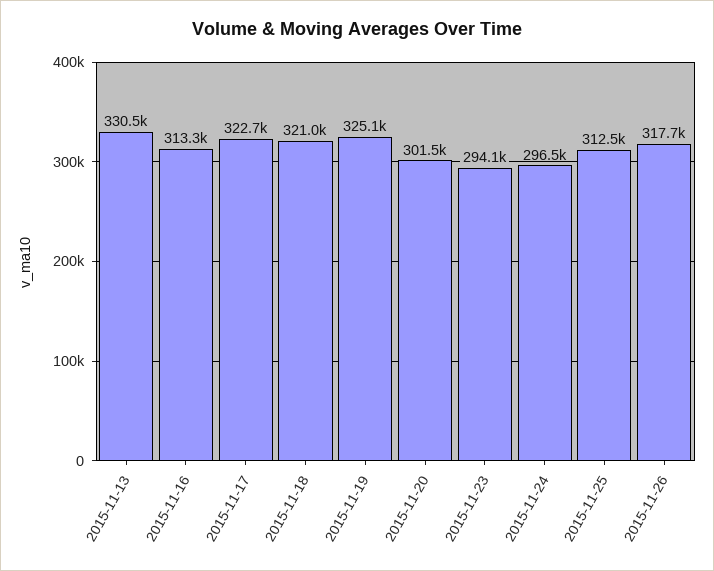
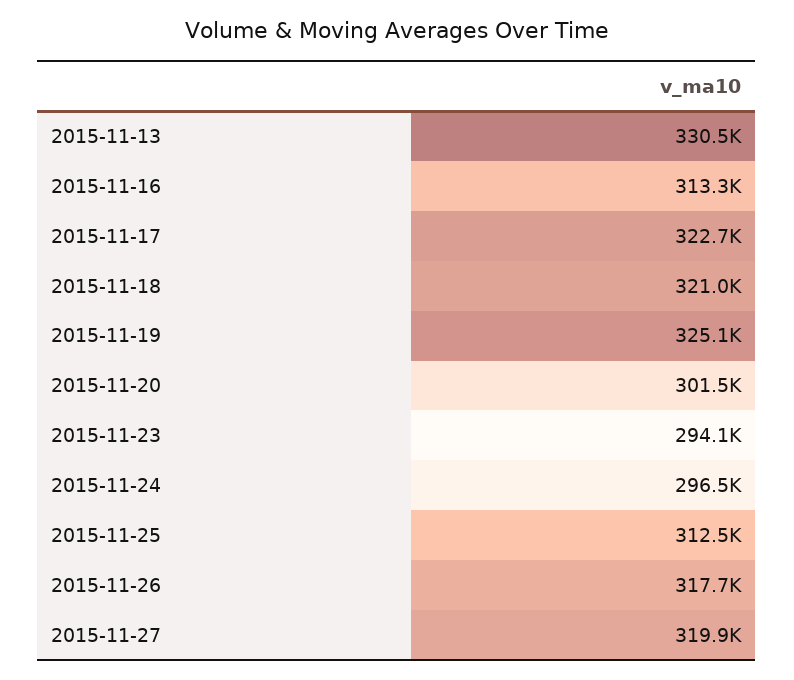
2015-11-27: none -> 319900

